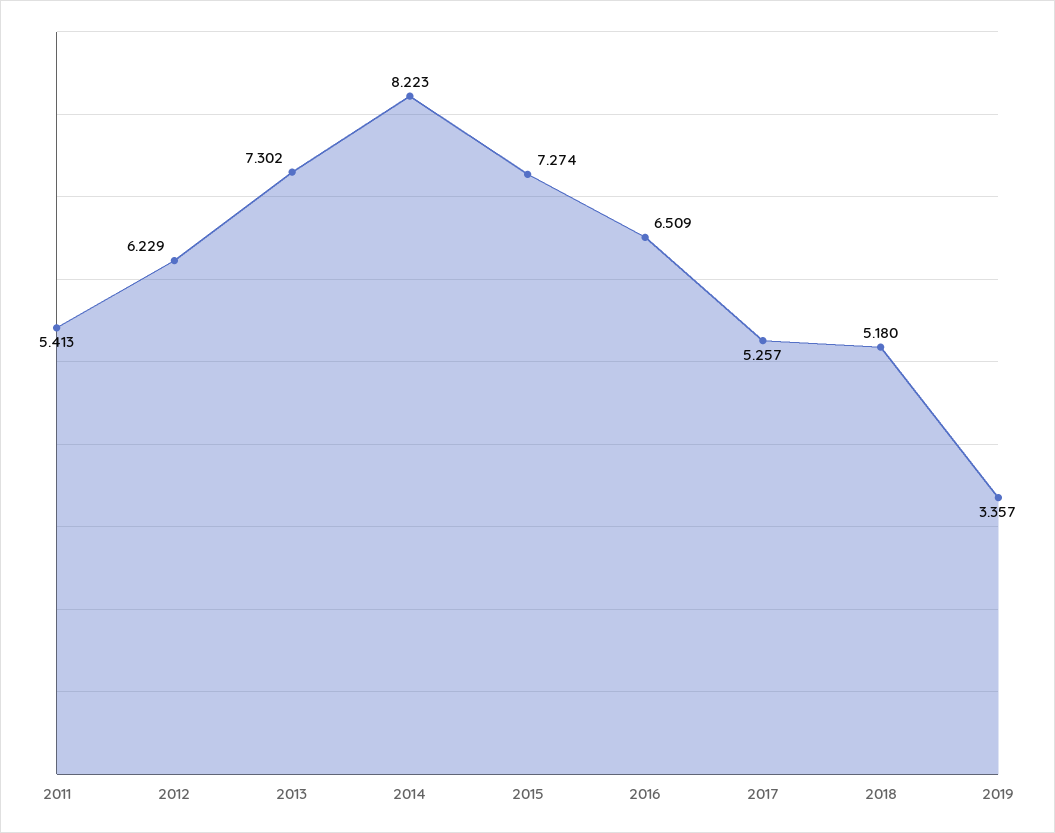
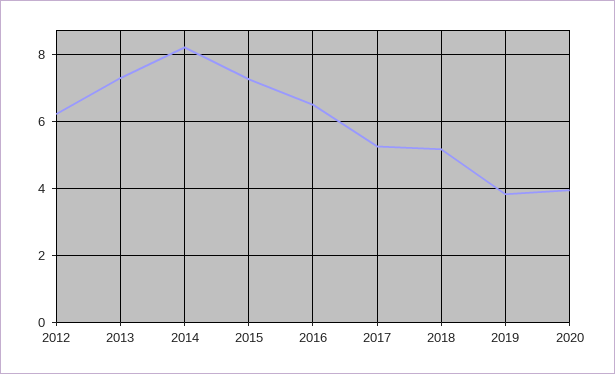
2011: 5.413 -> none
2019: 3.357 -> 3.8
2020: none -> 4

